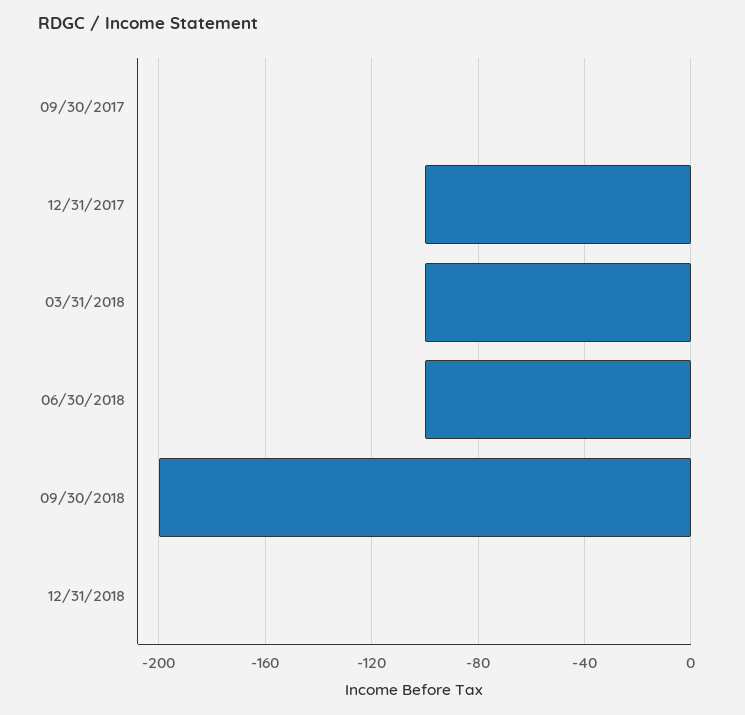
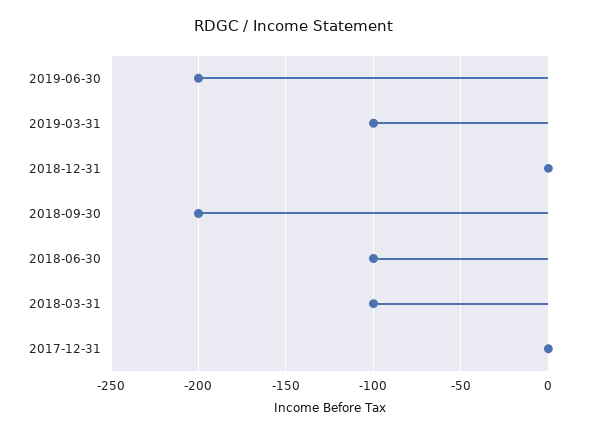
09/30/2017: 0 -> none
12/31/2017: -100 -> 0
2019-06-30: none -> -200
2019-03-31: none -> -100

